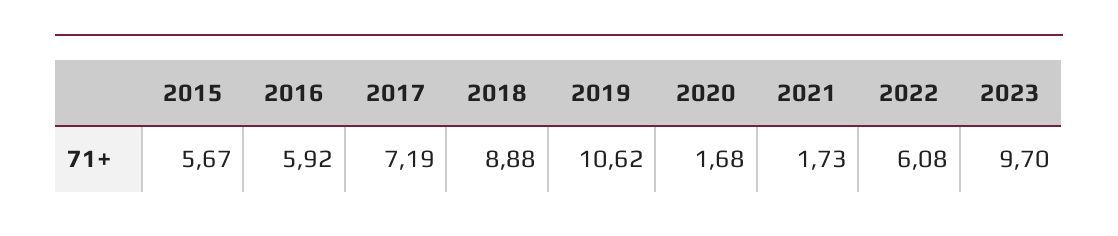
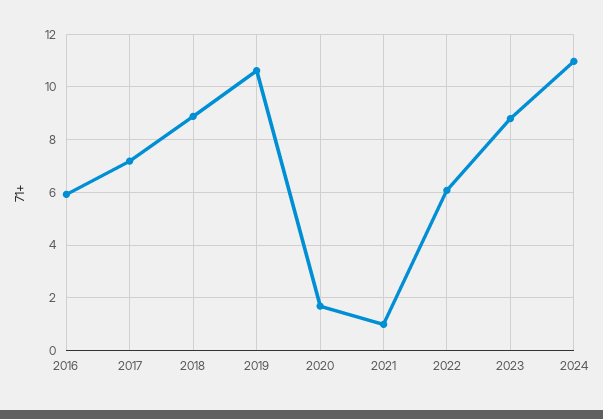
2015: 5.67 -> none
2021: 1.73 -> 1
2023: 9.7 -> 8.75
2024: none -> 11

